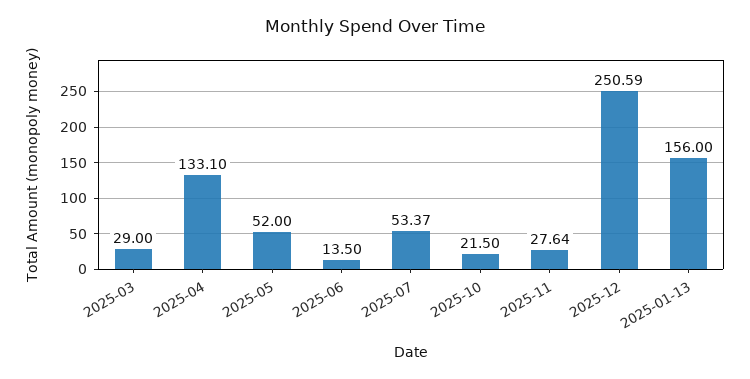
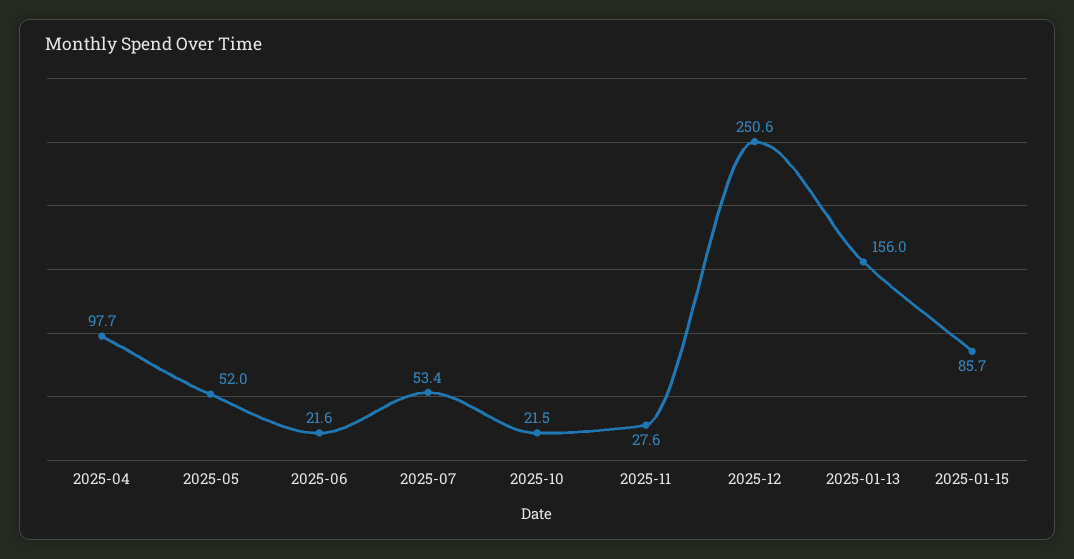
2025-03: 29 -> none
2025-04: 133.1 -> 97.7
2025-06: 13.5 -> 21.6
2025-01-15: none -> 85.7

